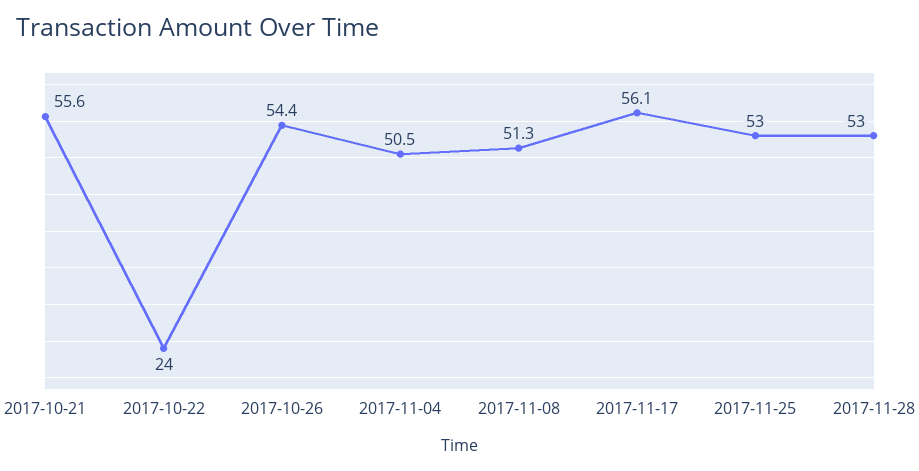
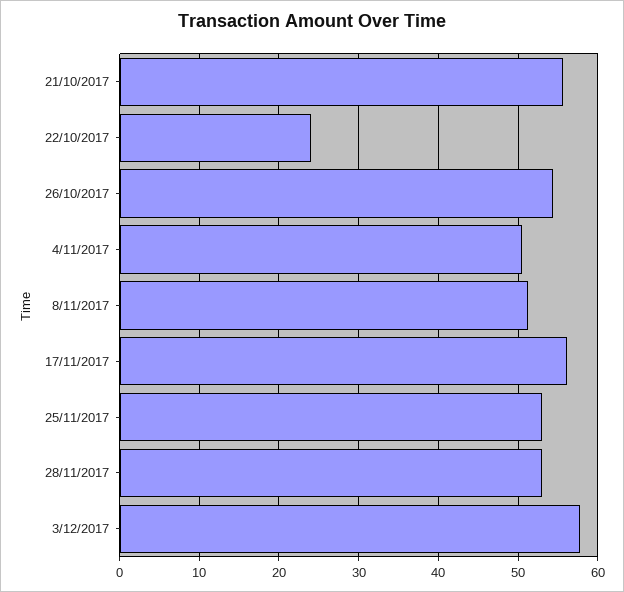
3/12/2017: none -> 58

